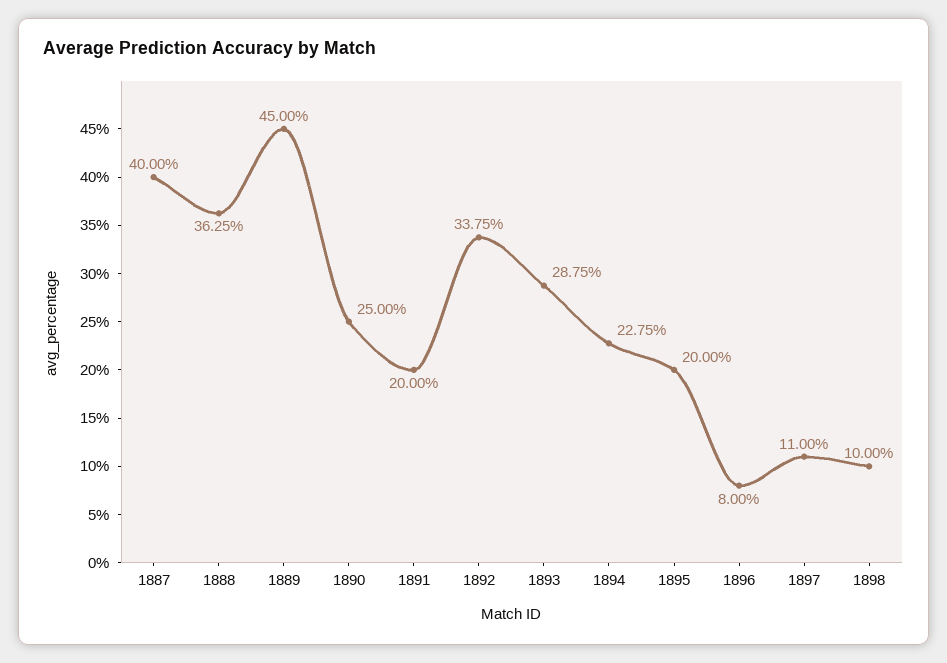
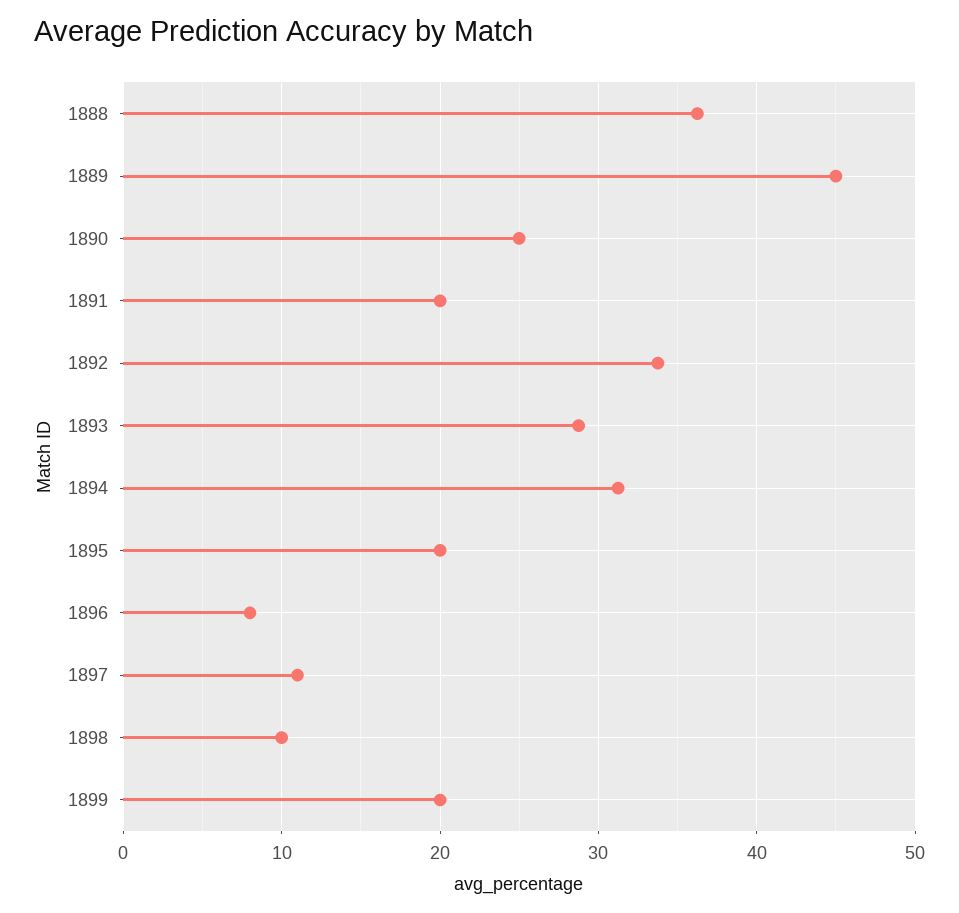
1887: 40 -> none
1894: 22.75 -> 31
1899: none -> 20

